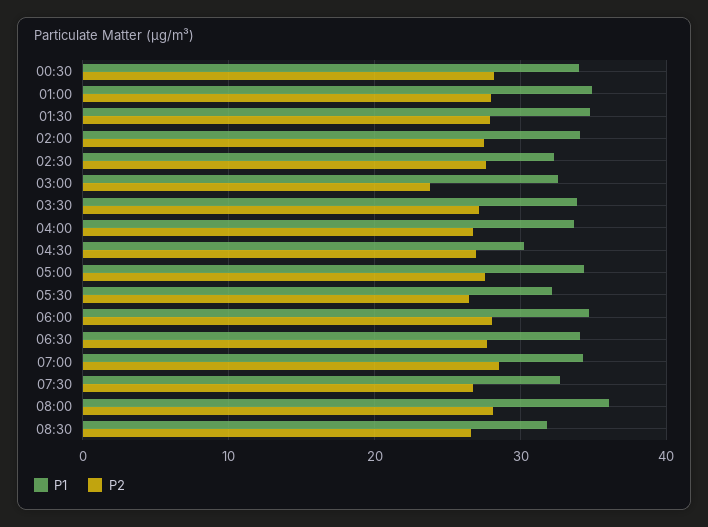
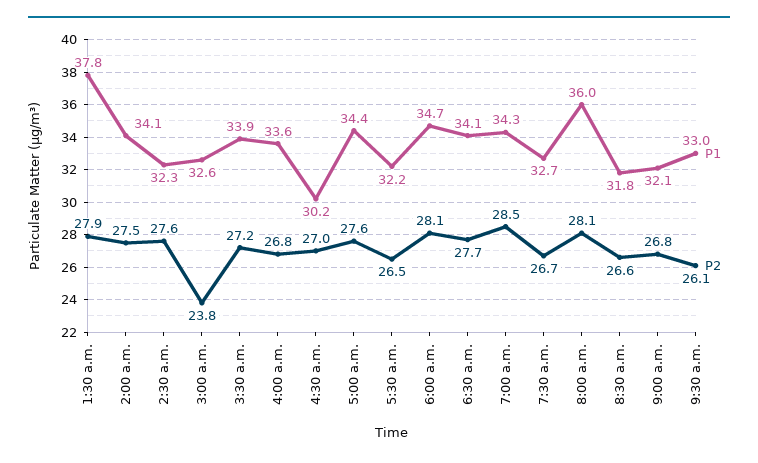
P1, 00:30: 34 -> none
P2, 00:30: 28 -> none
P1, 01:00: 35 -> none
P2, 01:00: 28 -> none
P1, 01:30: 35 -> 37.8
P1, 9:00 a.m.: none -> 32.1
P2, 9:00 a.m.: none -> 26.8
P1, 9:30 a.m.: none -> 33
P2, 9:30 a.m.: none -> 26.1

